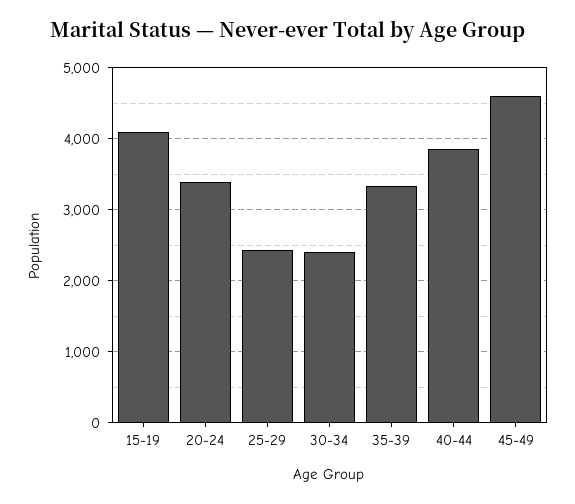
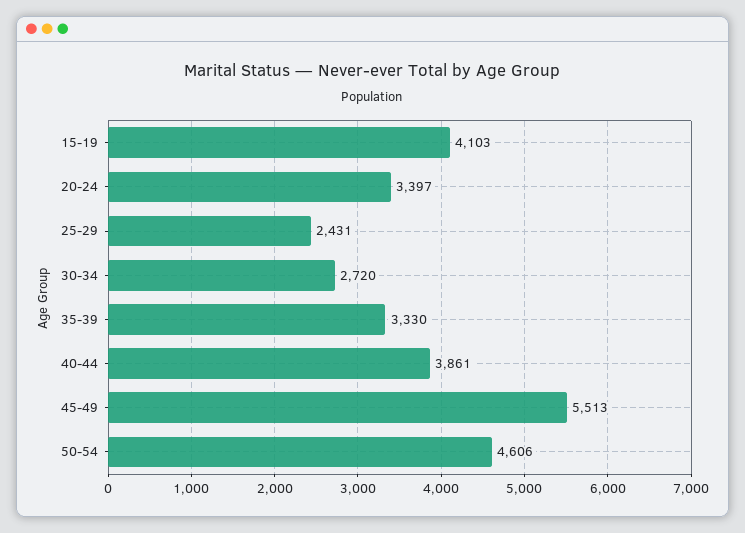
30-34: 2400 -> 2720
45-49: 4600 -> 5513
50-54: none -> 4606

